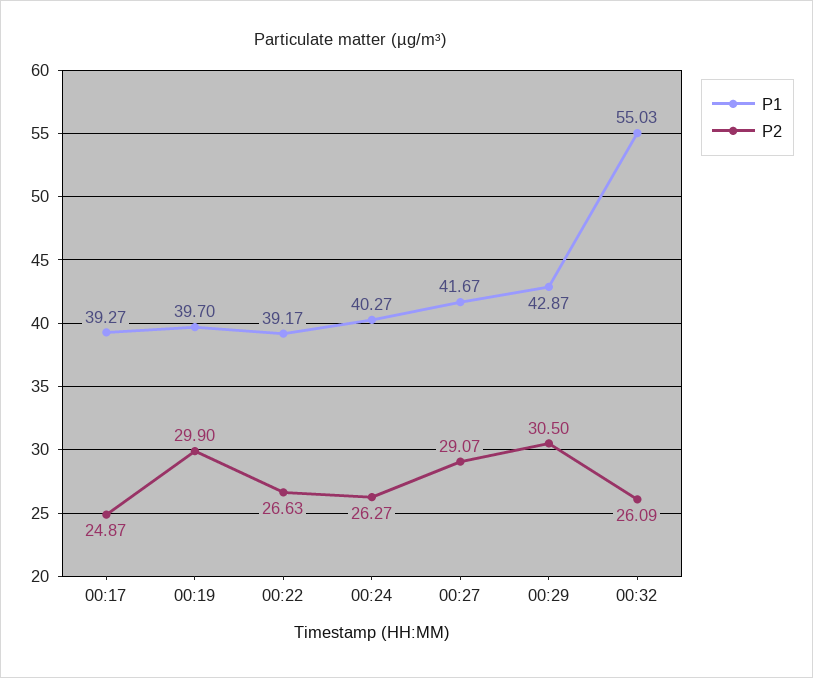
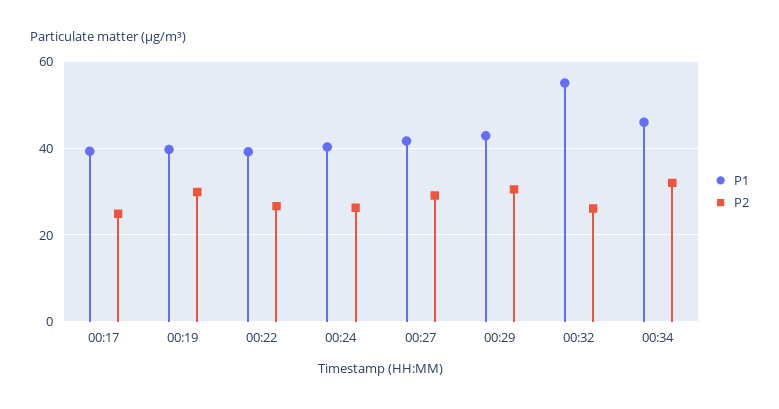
P1, 00:34: none -> 46
P2, 00:34: none -> 32

